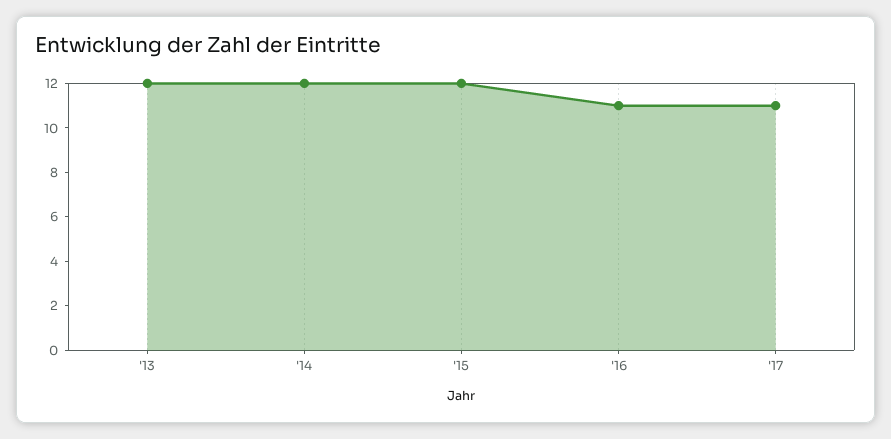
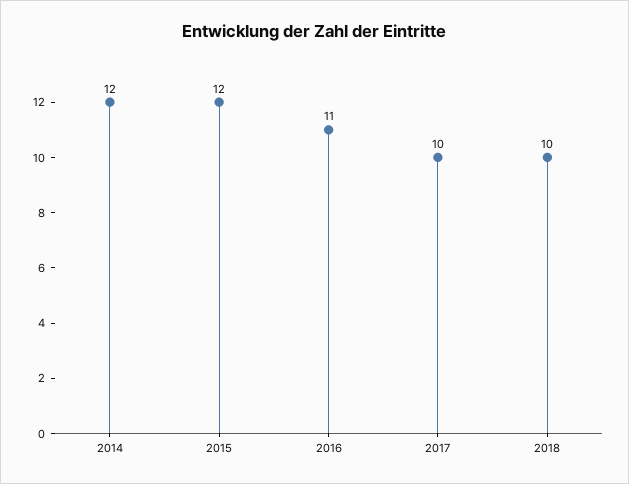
'13: 12 -> none
'17: 11 -> 10
2018: none -> 10

